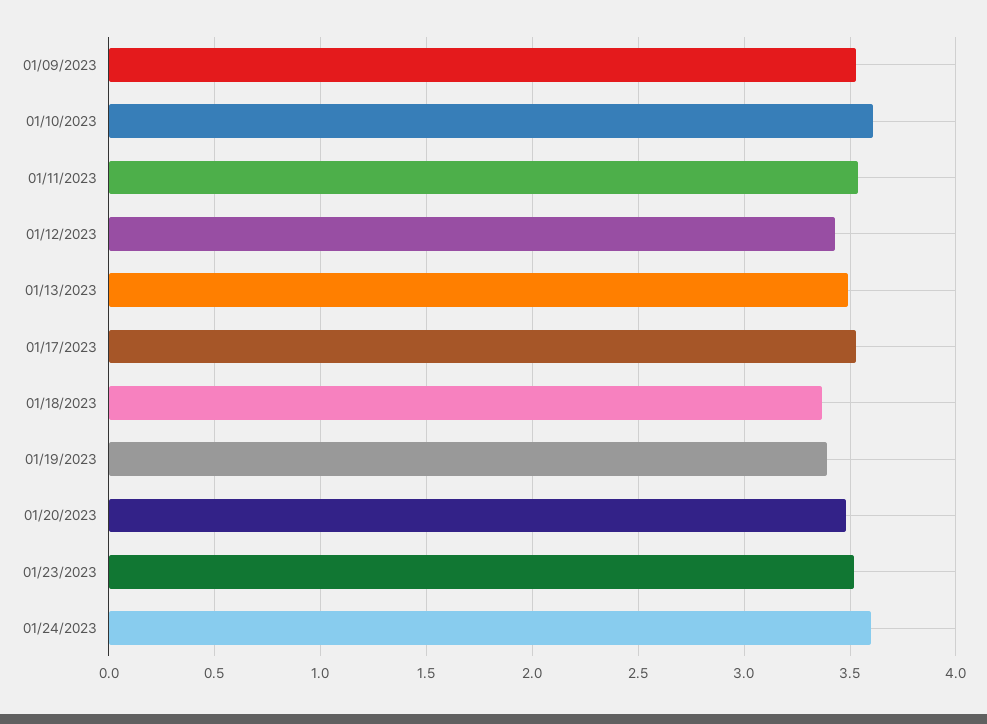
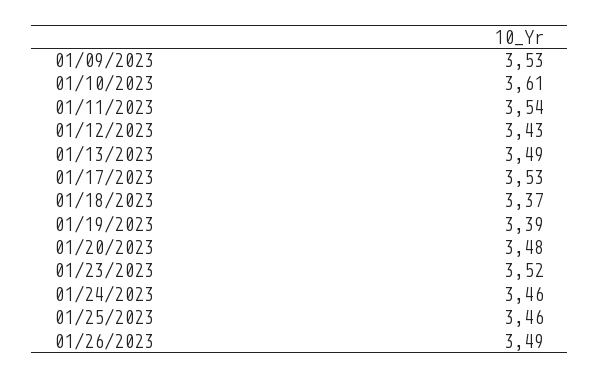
01/24/2023: 3.6 -> 3.46
01/25/2023: none -> 3.46
01/26/2023: none -> 3.49

